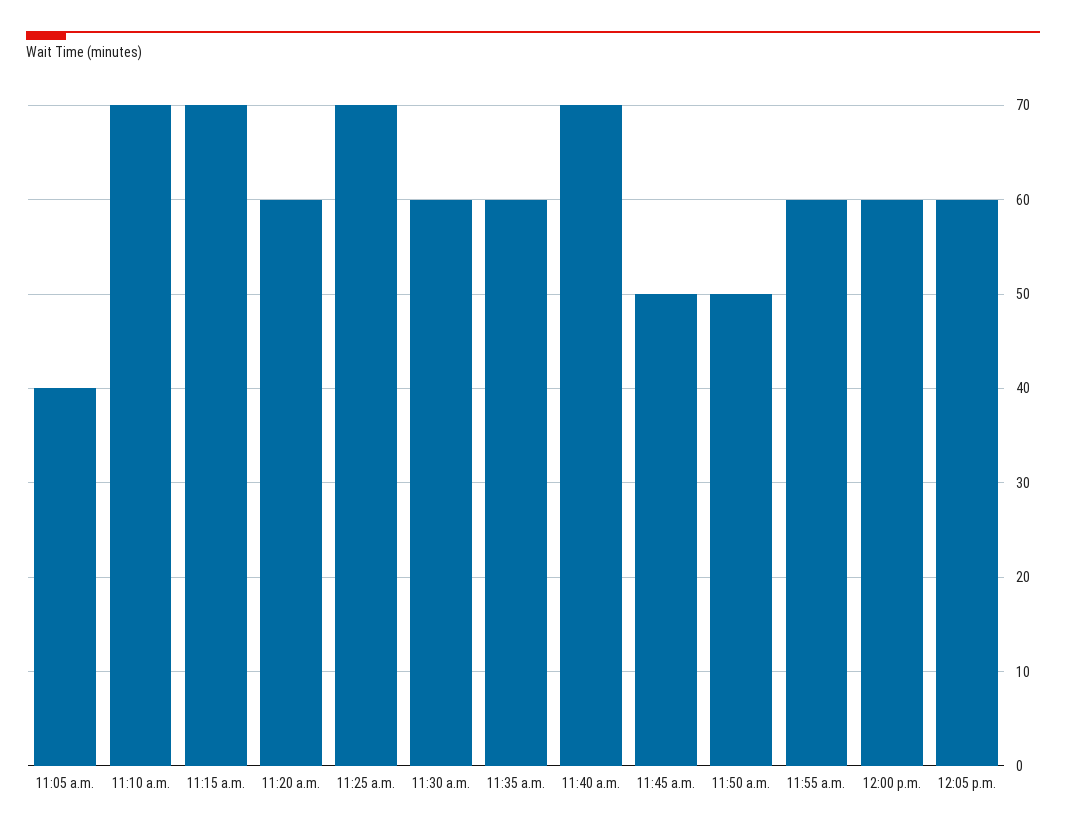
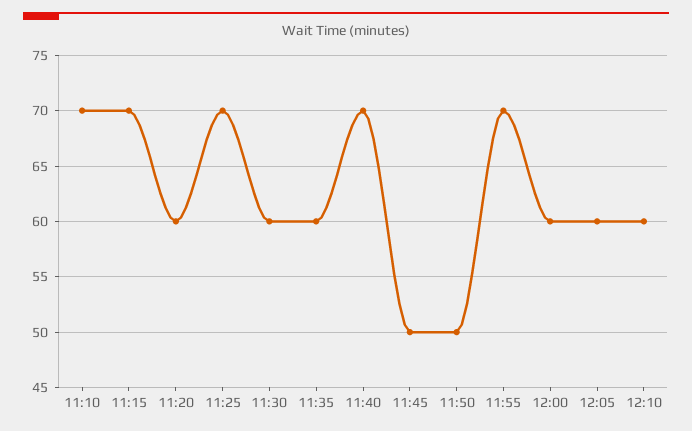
11:05 a.m.: 40 -> none
11:55 a.m.: 60 -> 70
12:10: none -> 60

